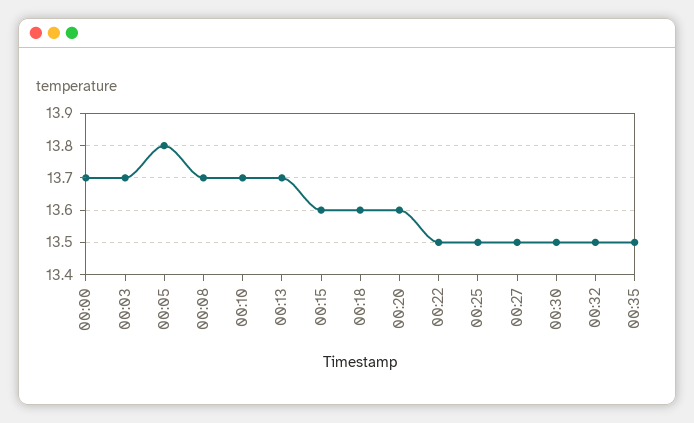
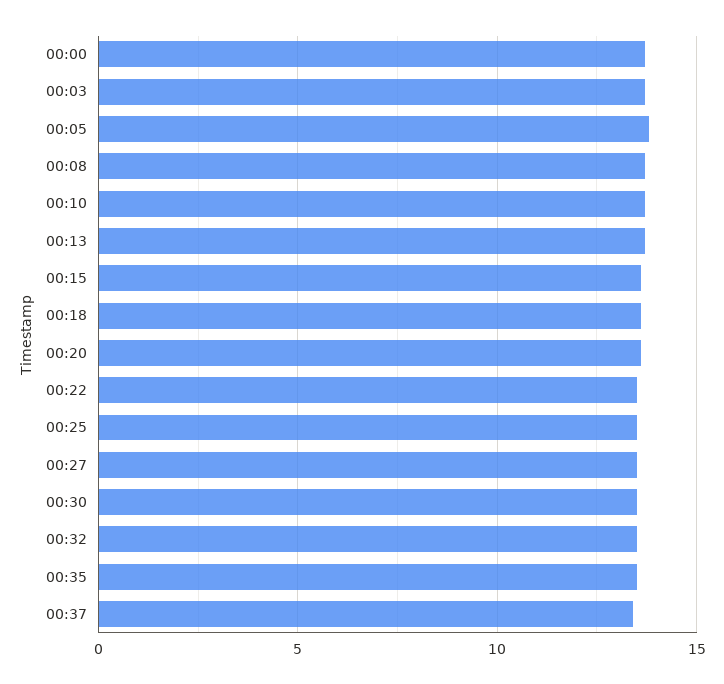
00:37: none -> 13.5

